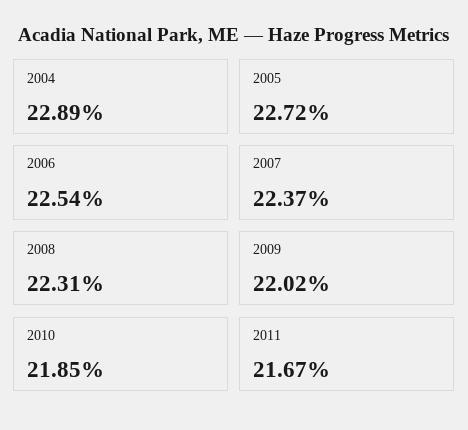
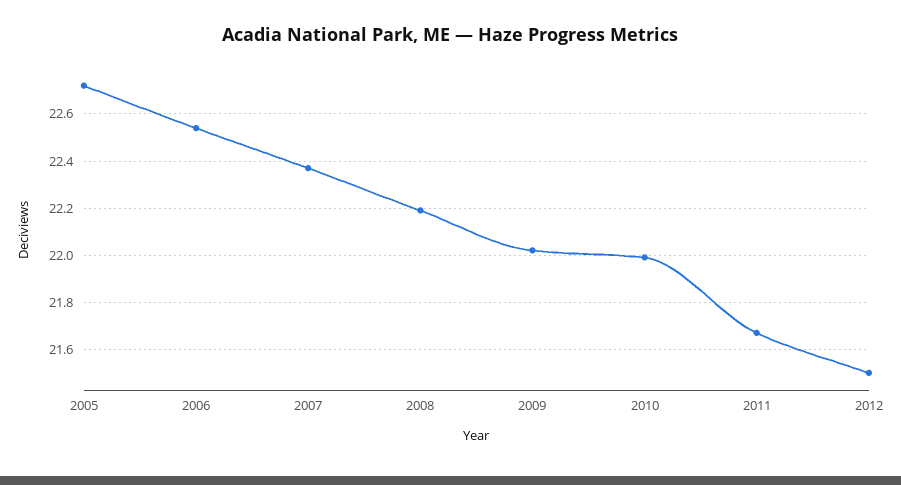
2004: 22.89 -> none
2008: 22.31 -> 22.2
2010: 21.85 -> 22
2012: none -> 21.5

